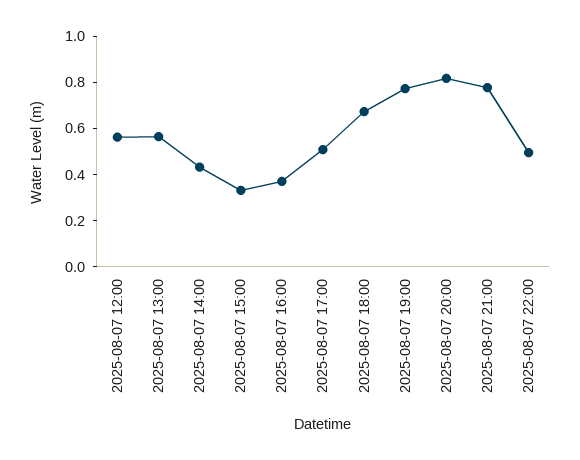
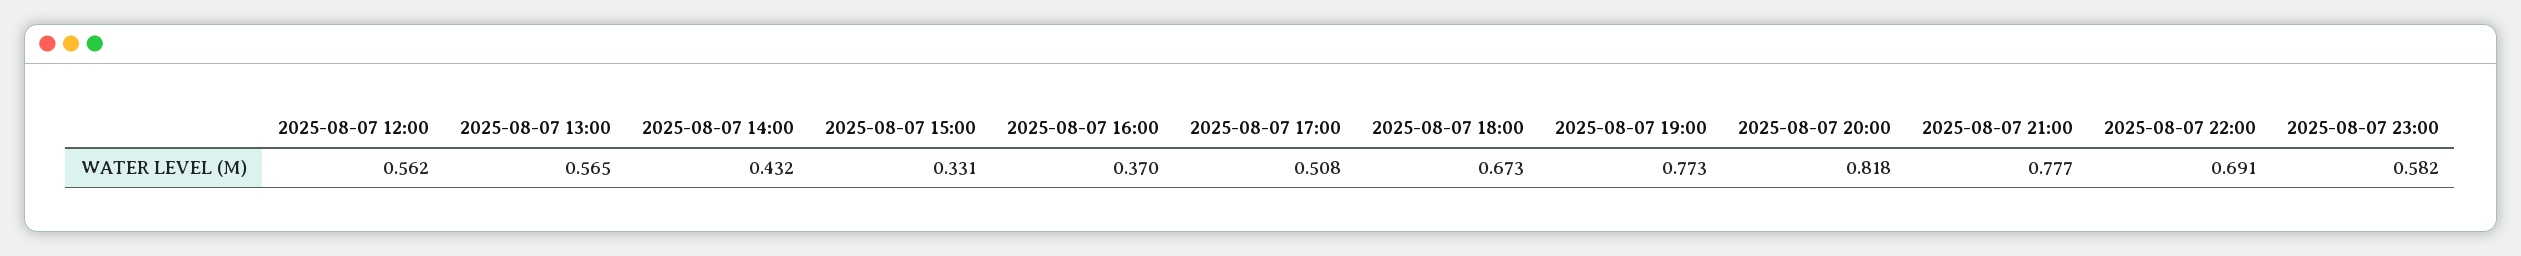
2025-08-07 22:00: 0.5 -> 0.691
2025-08-07 23:00: none -> 0.582

